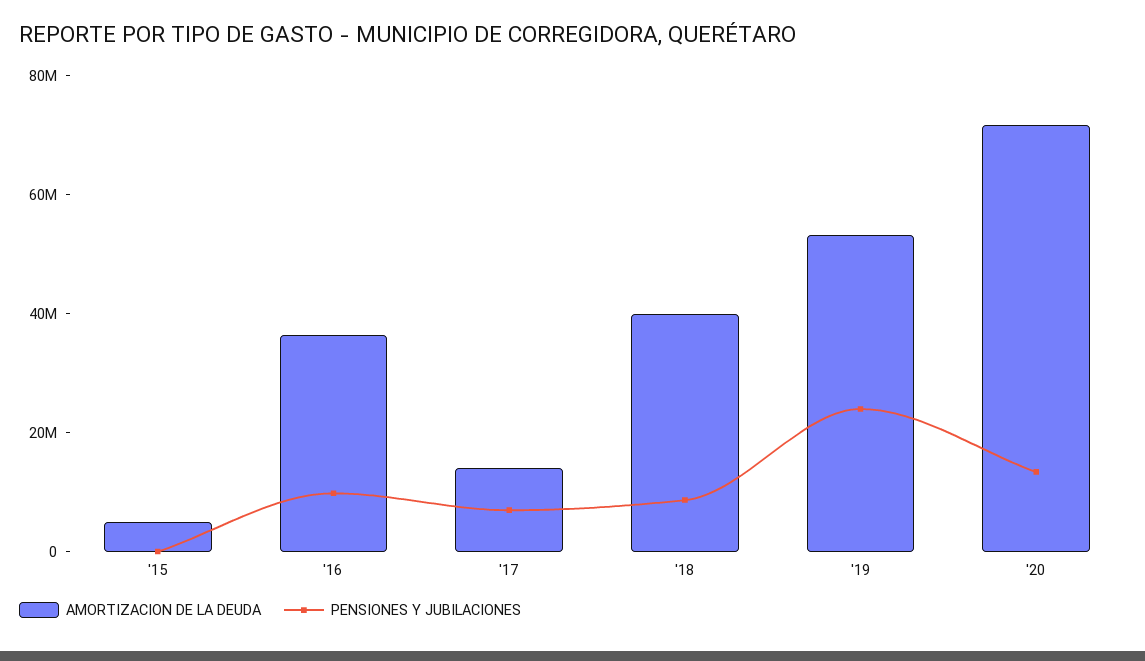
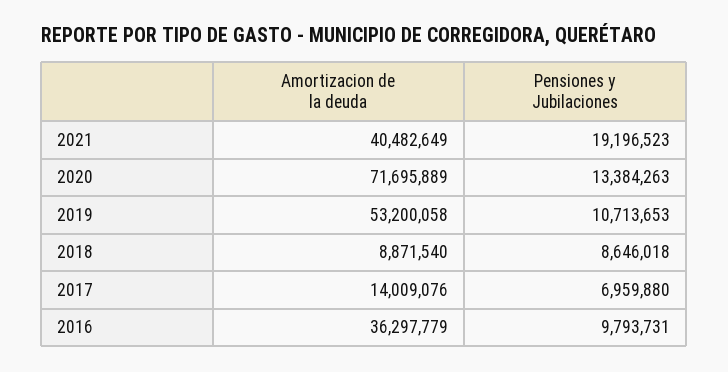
AMORTIZACION DE LA DEUDA, '15: 5000000 -> none
PENSIONES Y JUBILACIONES, '15: 0 -> none
AMORTIZACION DE LA DEUDA, '18: 40000000 -> 8871540
PENSIONES Y JUBILACIONES, '19: 25000000 -> 10713653
AMORTIZACION DE LA DEUDA, 2021: none -> 40482649
PENSIONES Y JUBILACIONES, 2021: none -> 19196523

